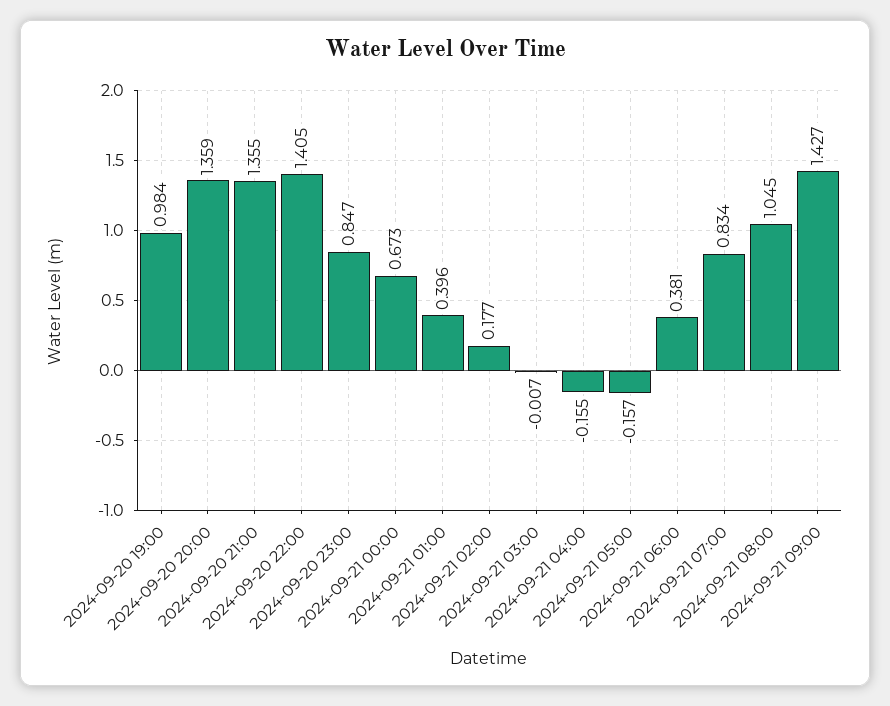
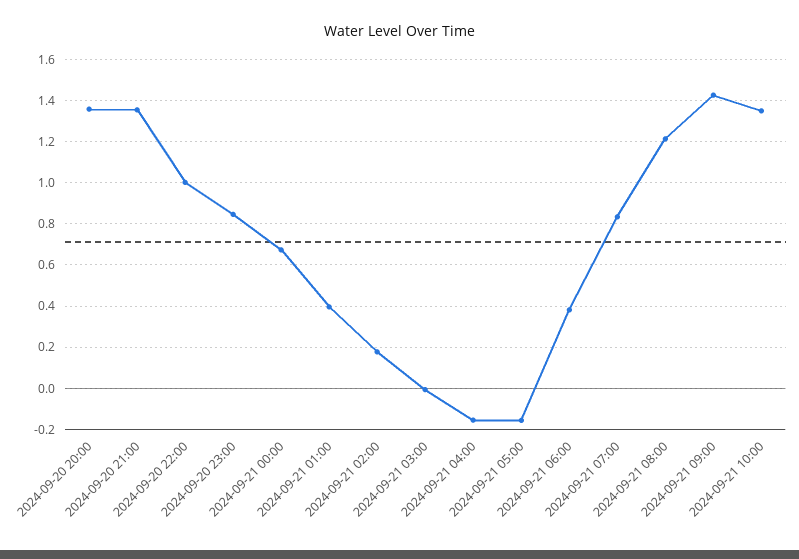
2024-09-20 19:00: 0.984 -> none
2024-09-20 22:00: 1.405 -> 1
2024-09-21 08:00: 1.045 -> 1.2
2024-09-21 10:00: none -> 1.35

